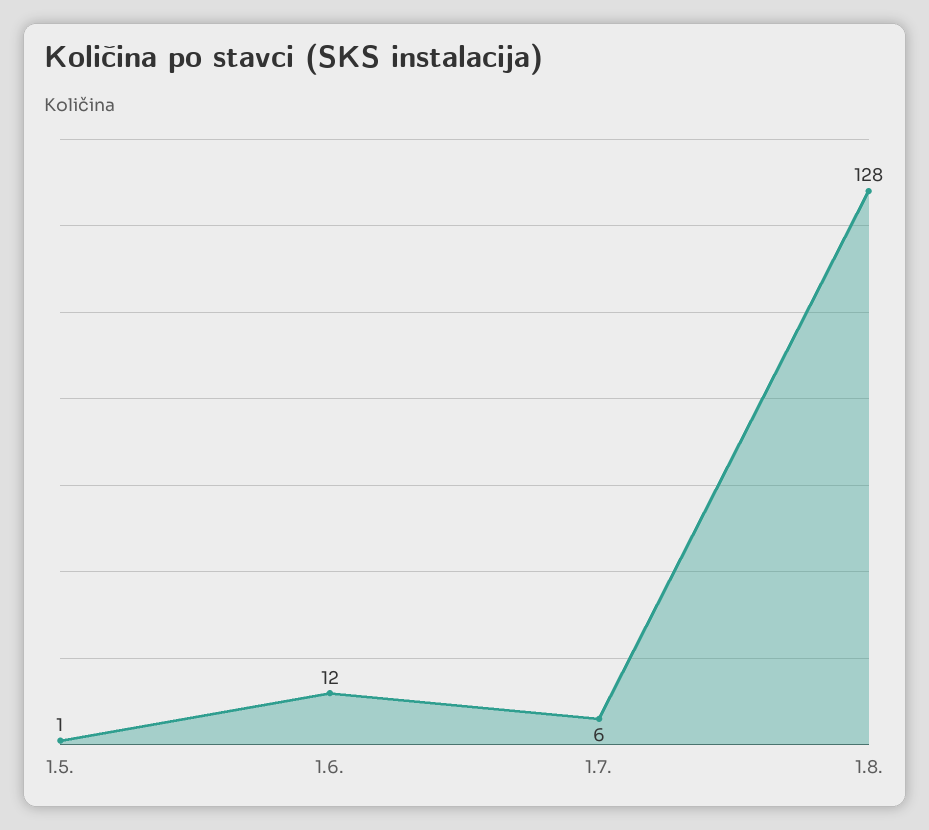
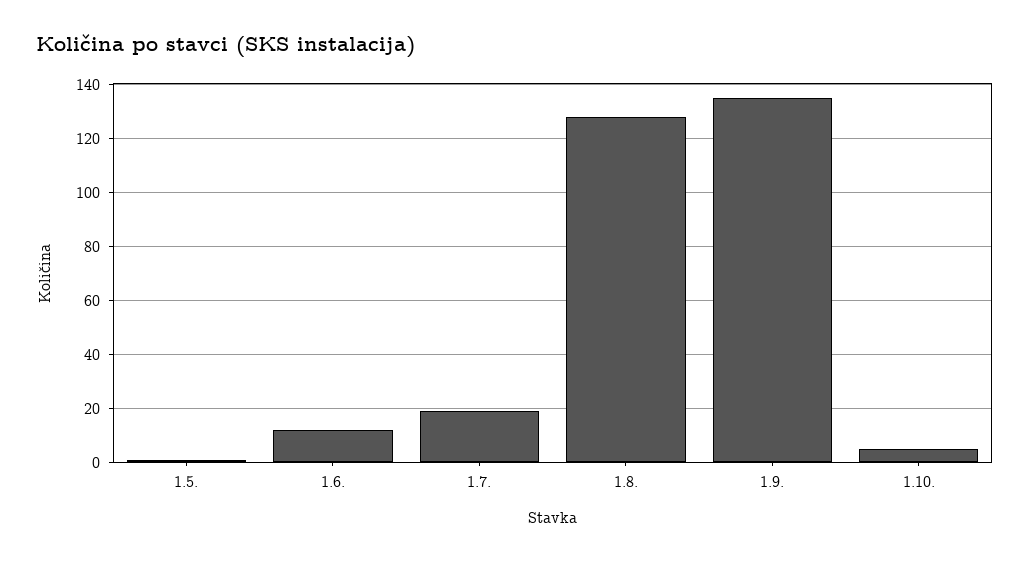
1.7.: 6 -> 20
1.9.: none -> 135
1.10.: none -> 5

